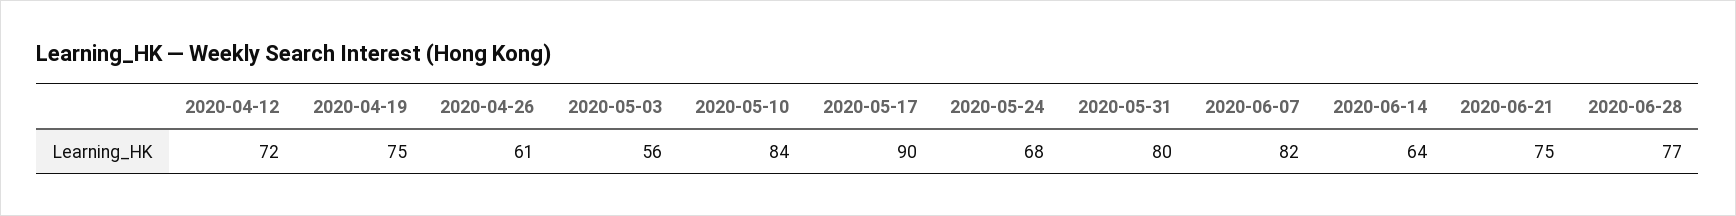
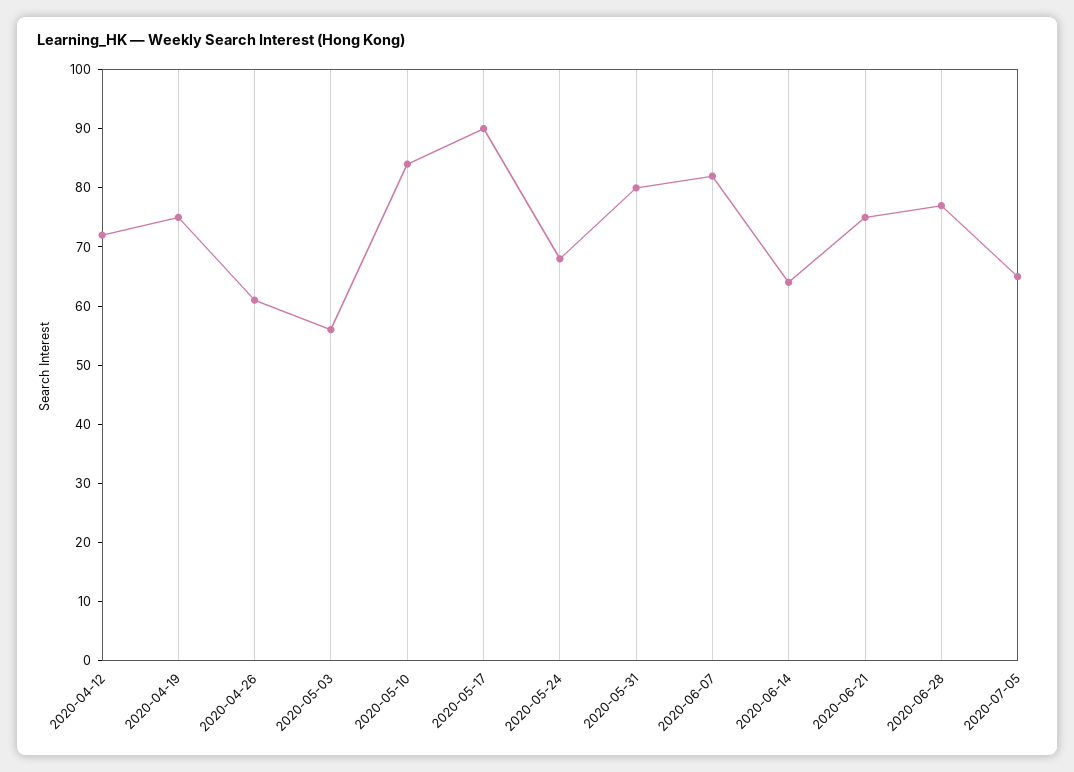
2020-07-05: none -> 65

